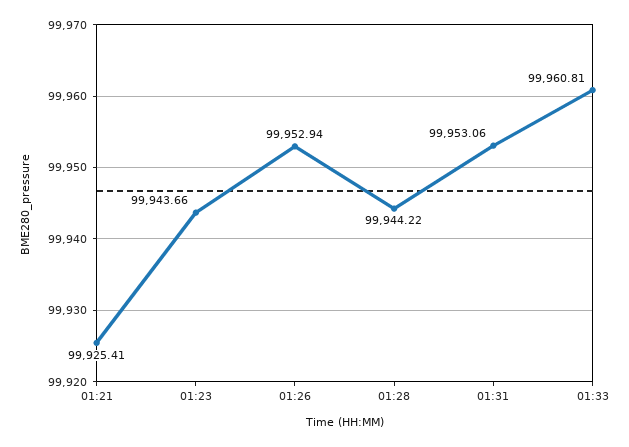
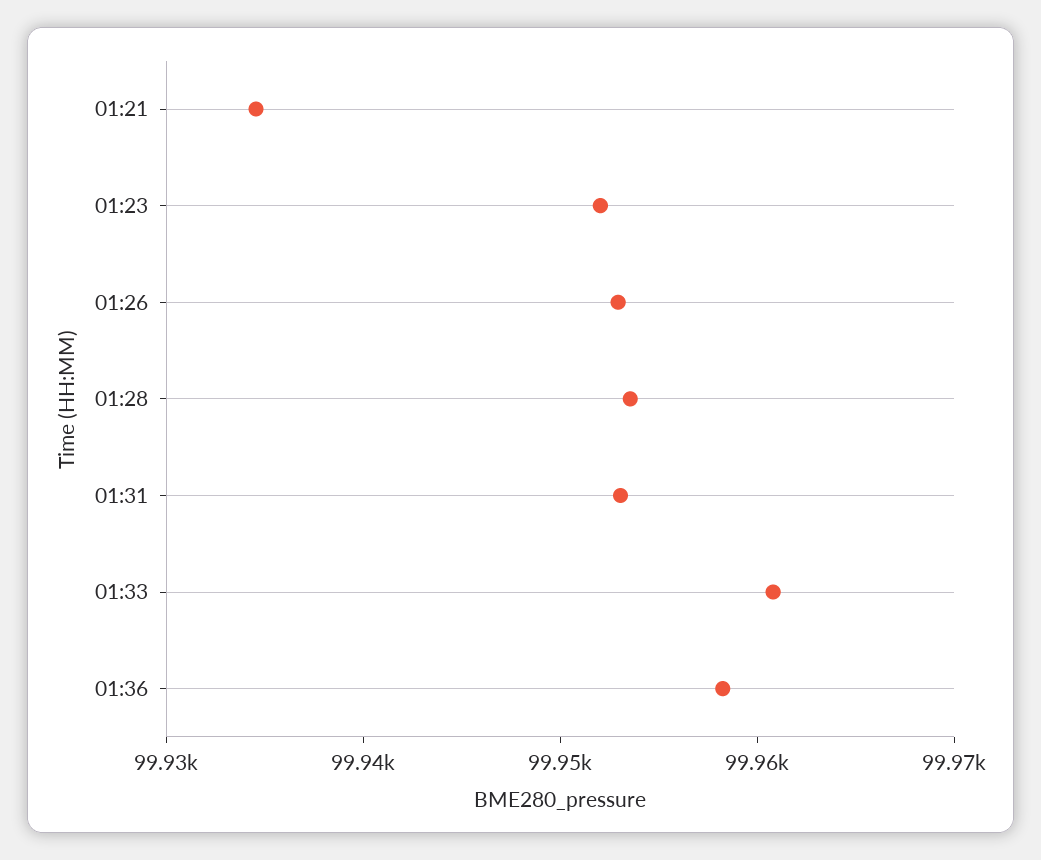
01:21: 99925.41 -> 99934
01:23: 99943.66 -> 99952
01:28: 99944.22 -> 99954
01:36: none -> 99958

